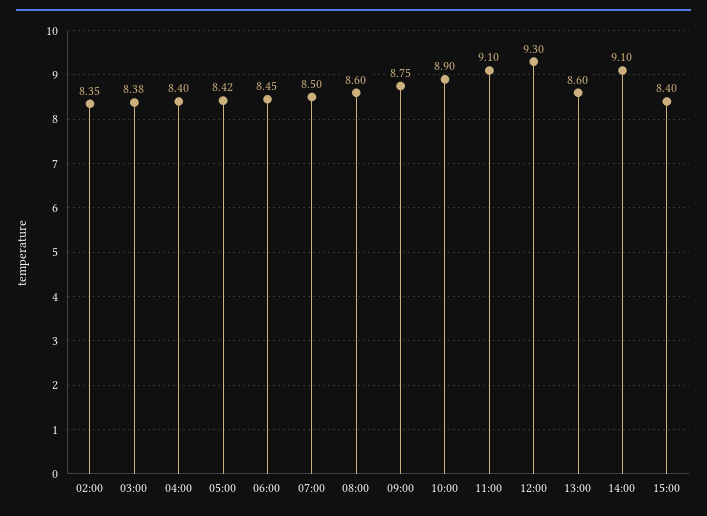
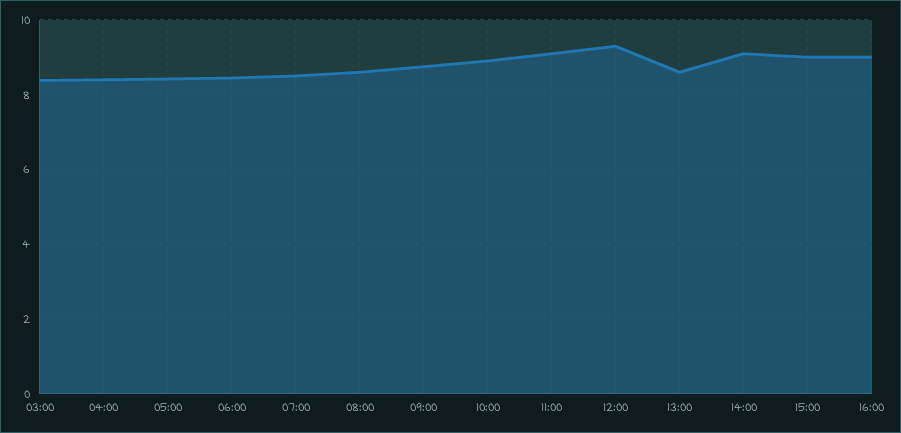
02:00: 8.35 -> none
15:00: 8.4 -> 9
16:00: none -> 9

